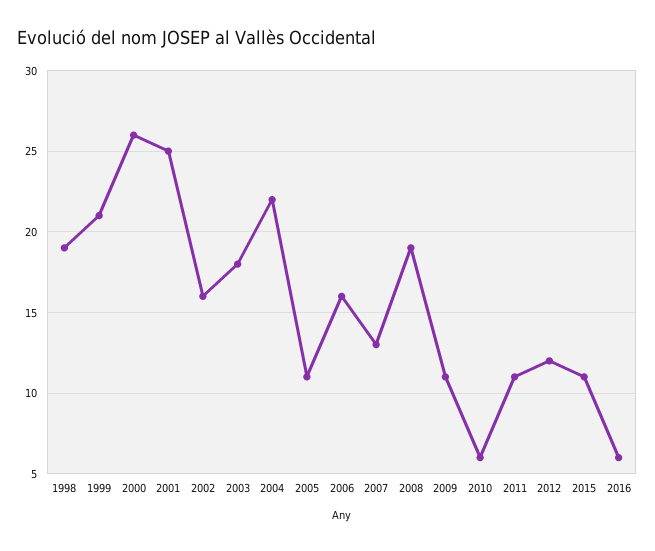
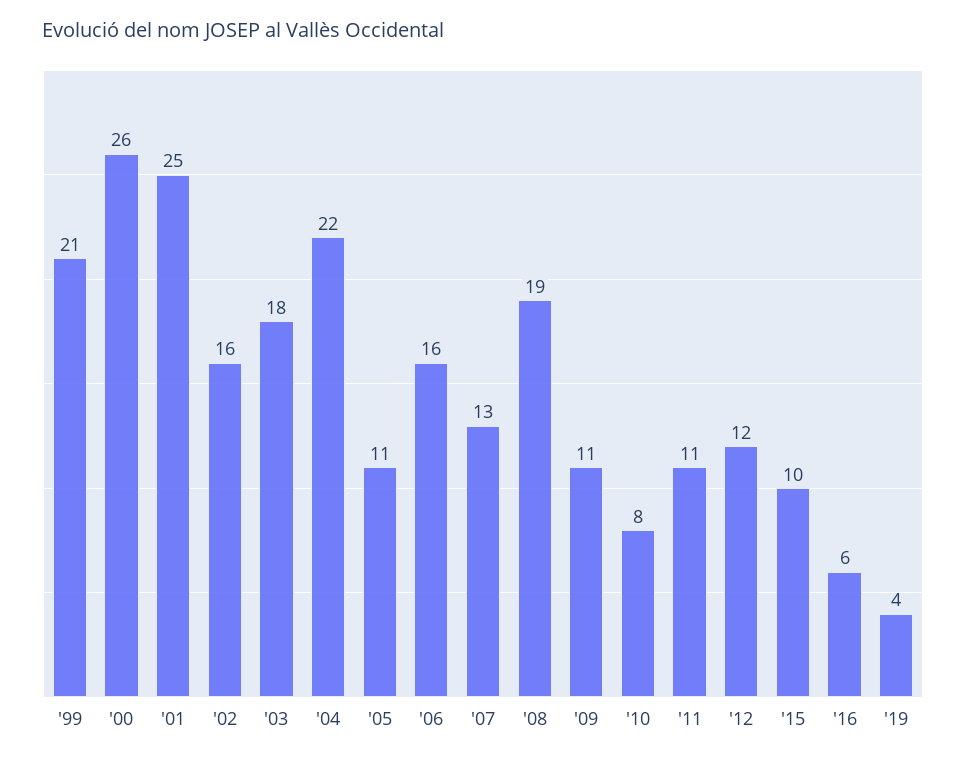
1998: 19 -> none
2010: 6 -> 8
2015: 11 -> 10
'19: none -> 4

